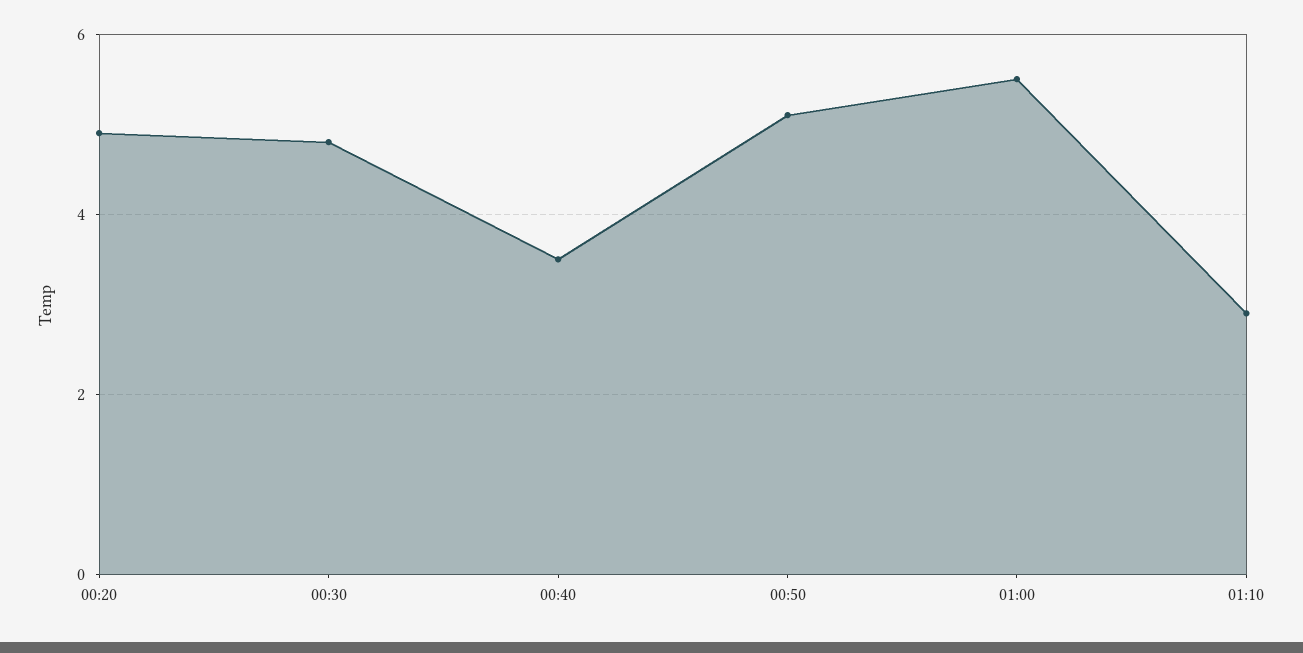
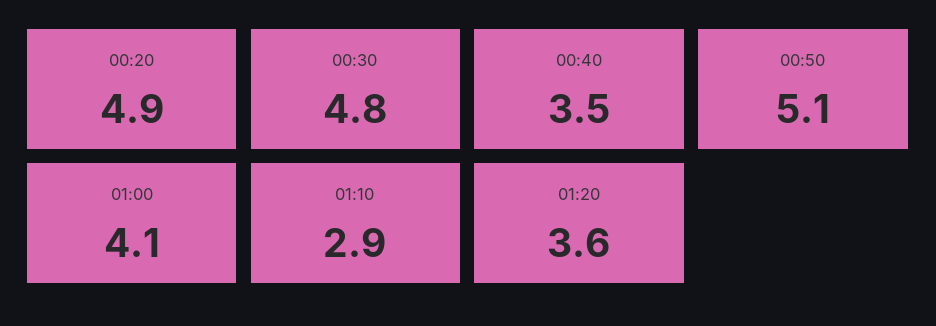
01:00: 5.5 -> 4.1
01:20: none -> 3.6

